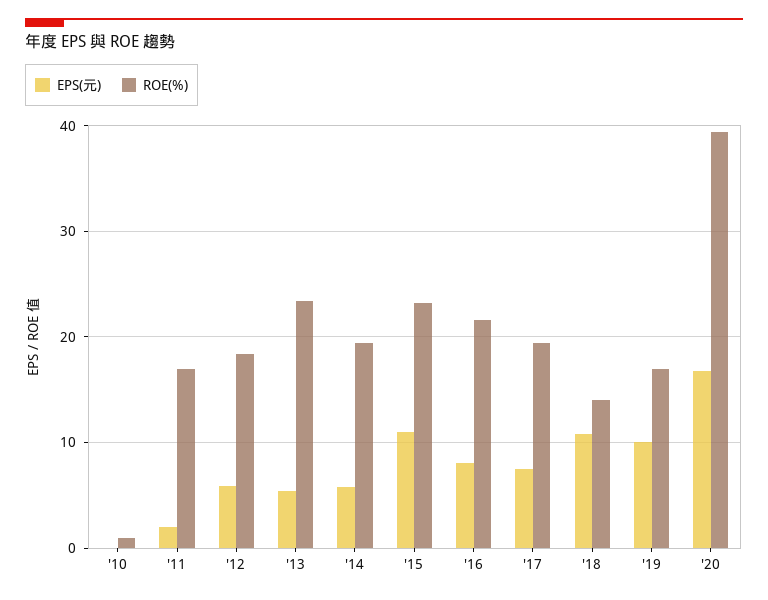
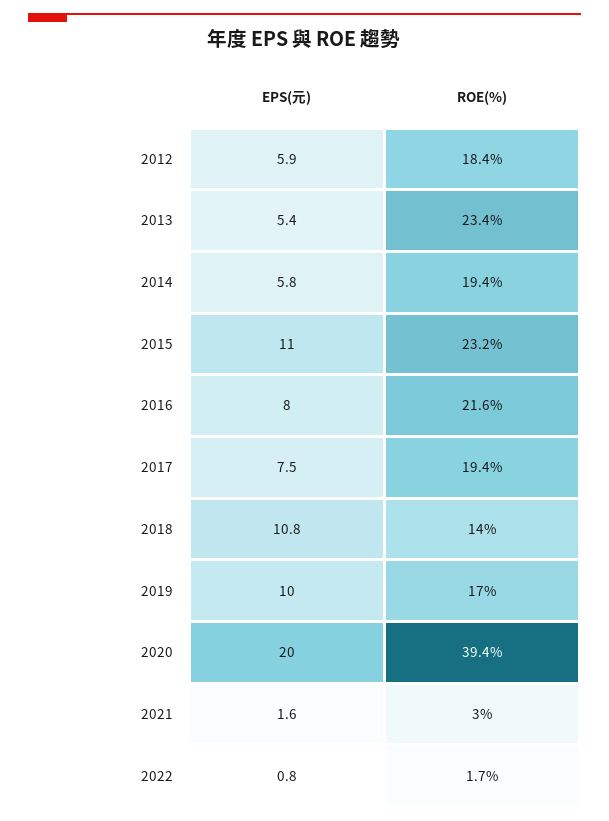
EPS(元), '10: 0 -> none
ROE(%), '10: 1 -> none
EPS(元), '11: 2 -> none
ROE(%), '11: 17 -> none
EPS(元), '20: 17 -> 20
EPS(元), 2021: none -> 1.6
ROE(%), 2021: none -> 3
EPS(元), 2022: none -> 0.8
ROE(%), 2022: none -> 1.7

